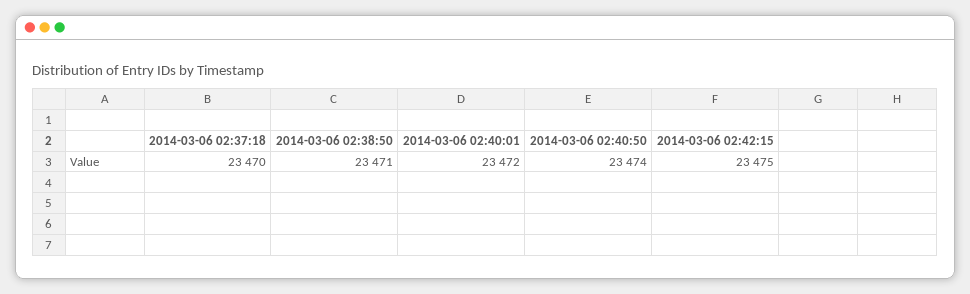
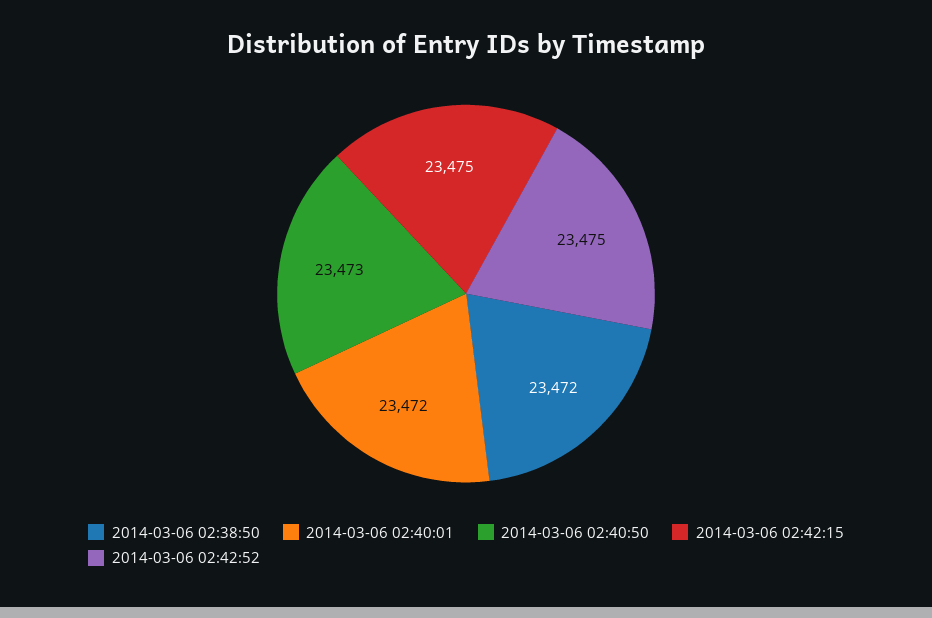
2014-03-06 02:37:18: 23470 -> none
2014-03-06 02:38:50: 23471 -> 23472
2014-03-06 02:40:50: 23474 -> 23473
2014-03-06 02:42:52: none -> 23475

